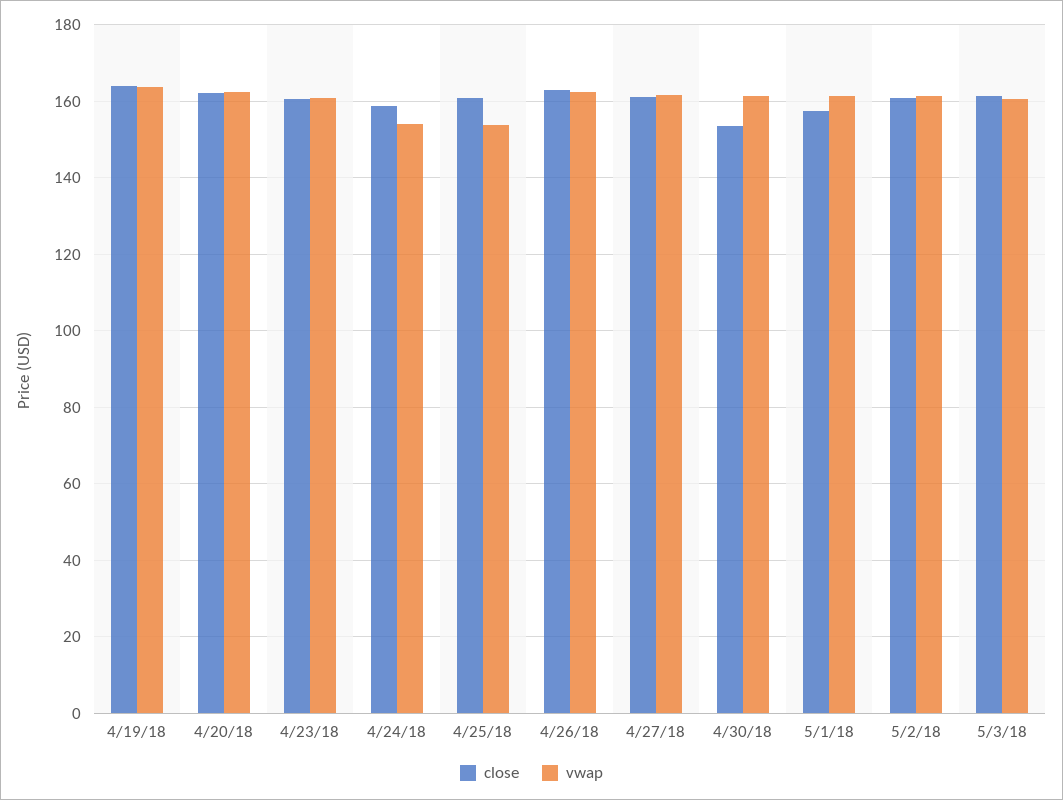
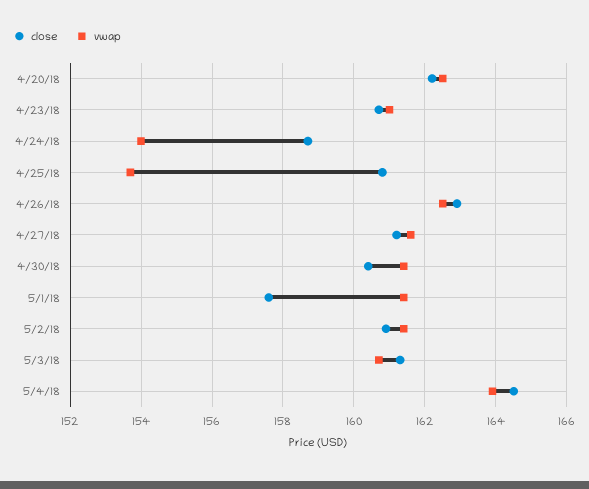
close, 4/19/18: 164 -> none
vwap, 4/19/18: 164 -> none
close, 4/30/18: 154 -> 160.5
close, 5/4/18: none -> 164.5
vwap, 5/4/18: none -> 164

